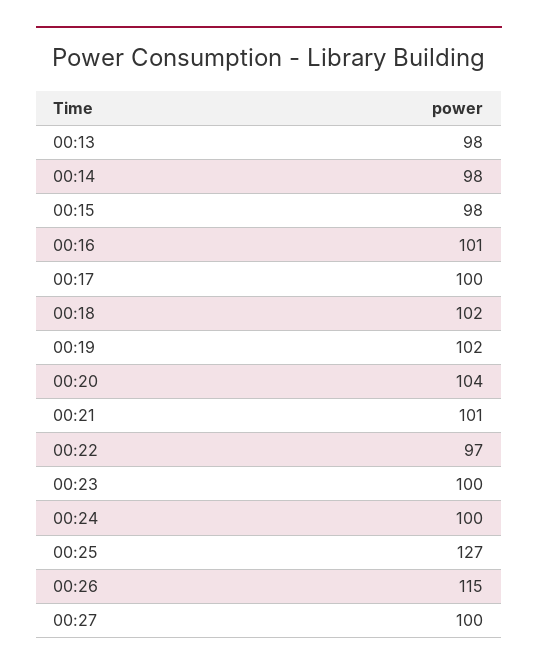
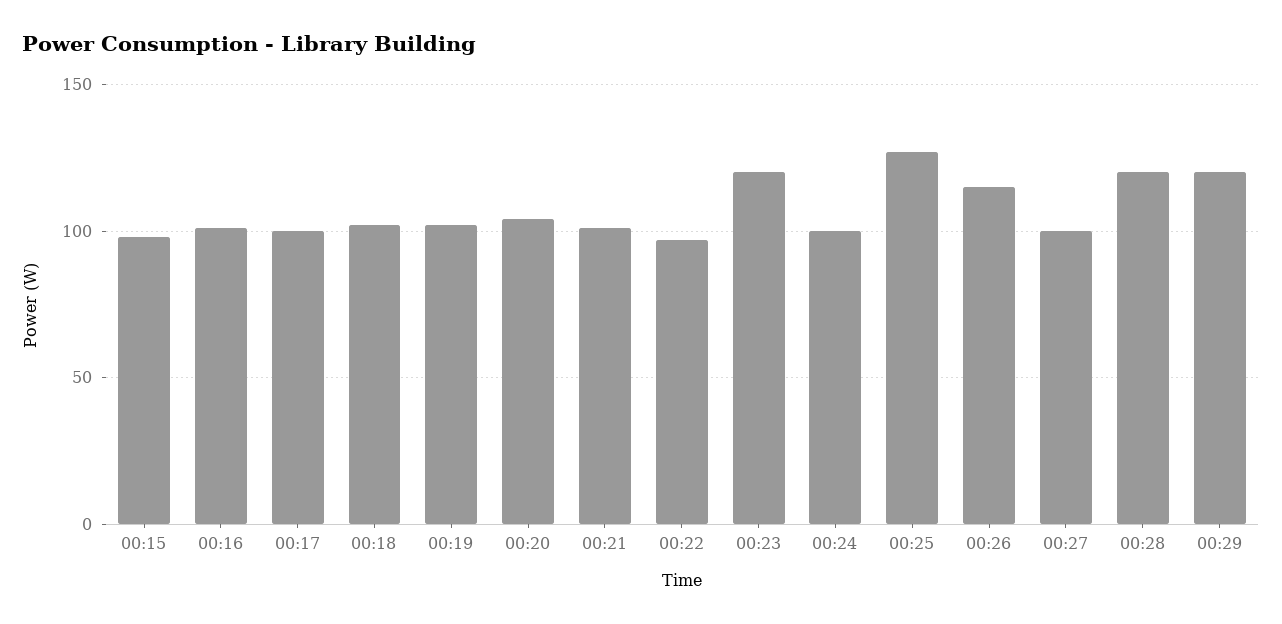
00:13: 98 -> none
00:14: 98 -> none
00:23: 100 -> 120
00:28: none -> 120
00:29: none -> 120

